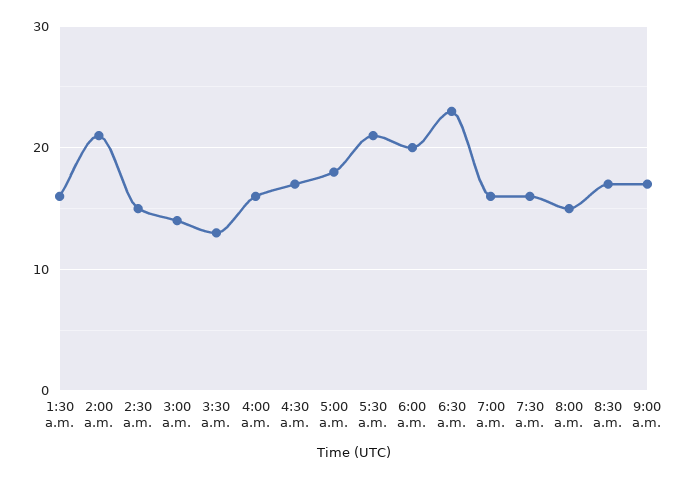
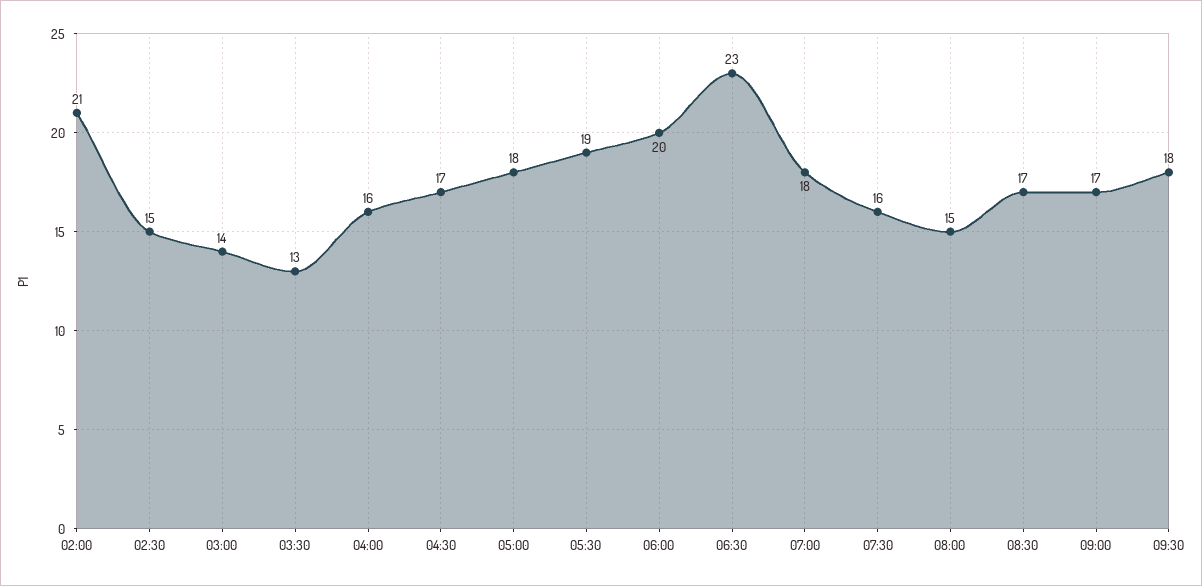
1:30 a.m.: 16 -> none
5:30 a.m.: 21 -> 19
7:00 a.m.: 16 -> 18
09:30: none -> 18

